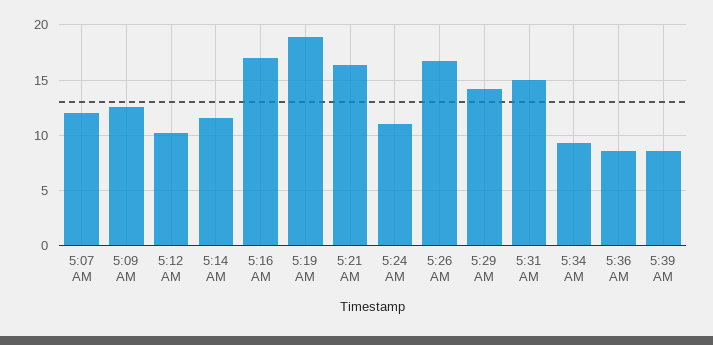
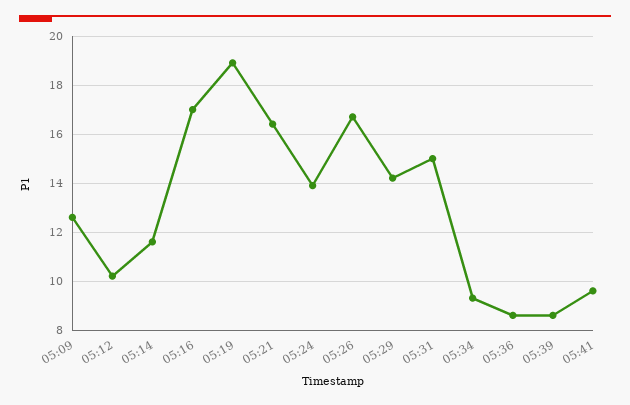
5:07 AM: 12 -> none
5:24 AM: 11 -> 14
05:41: none -> 9.5

